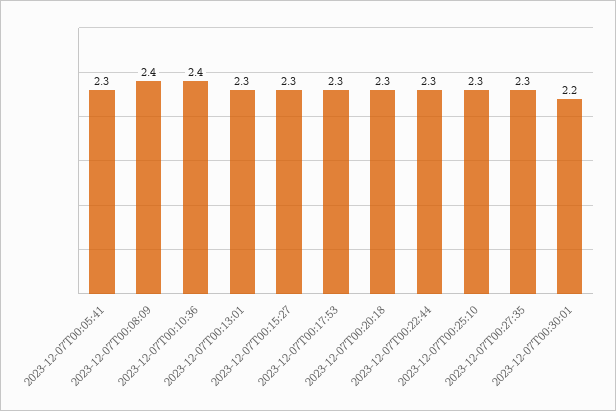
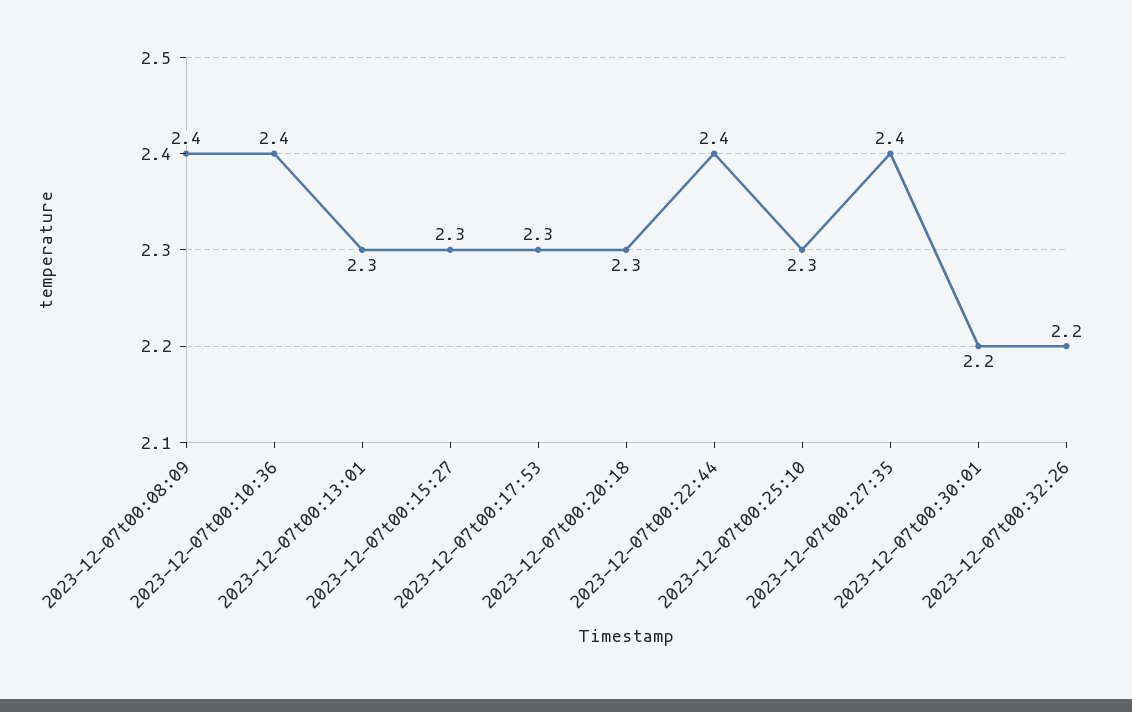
2023-12-07T00:05:41: 2.3 -> none
2023-12-07T00:22:44: 2.3 -> 2.4
2023-12-07T00:27:35: 2.3 -> 2.4
2023-12-07t00:32:26: none -> 2.2

